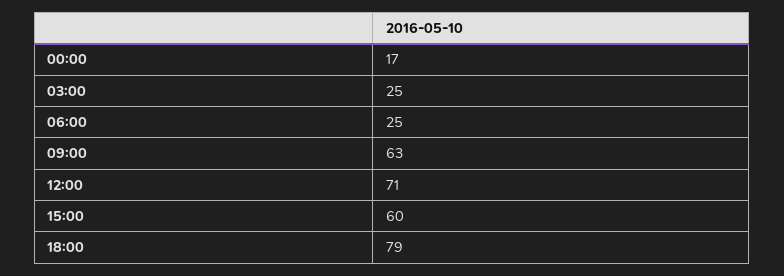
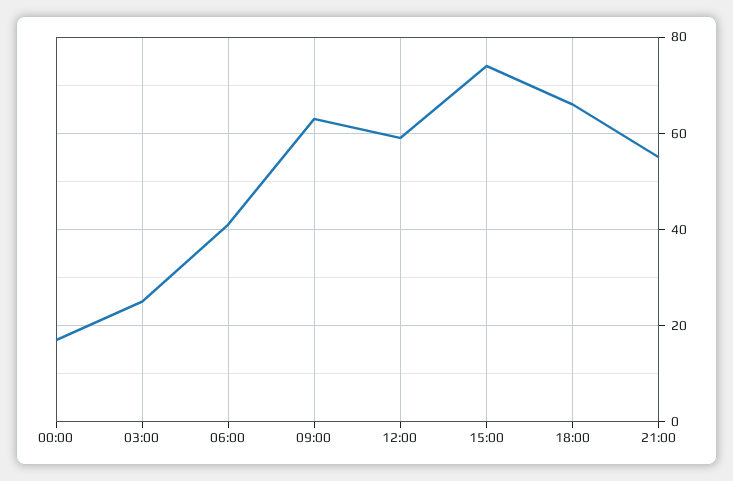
06:00: 25 -> 40
12:00: 71 -> 60
15:00: 60 -> 75
18:00: 79 -> 65
21:00: none -> 55

